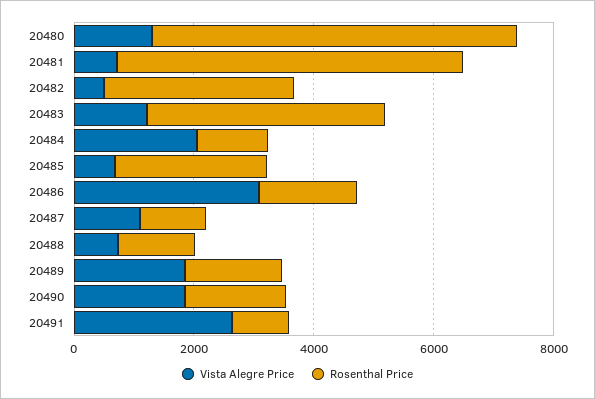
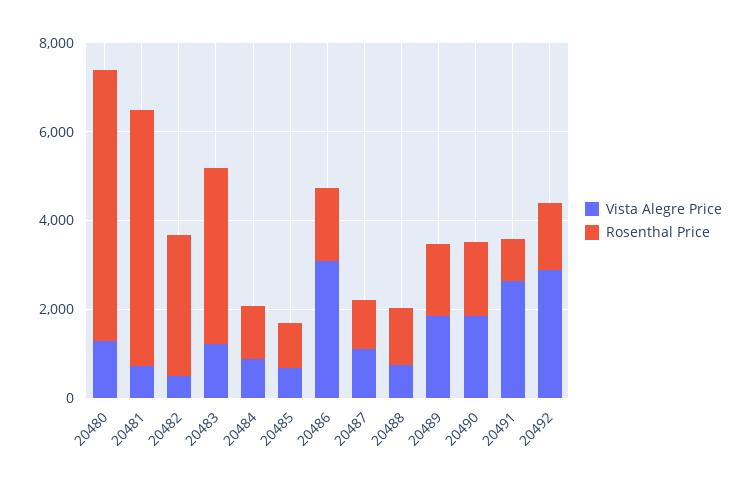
Vista Alegre Price, 20484: 2000 -> 1000
Rosenthal Price, 20485: 2500 -> 1000
Vista Alegre Price, 20492: none -> 3000
Rosenthal Price, 20492: none -> 1500

